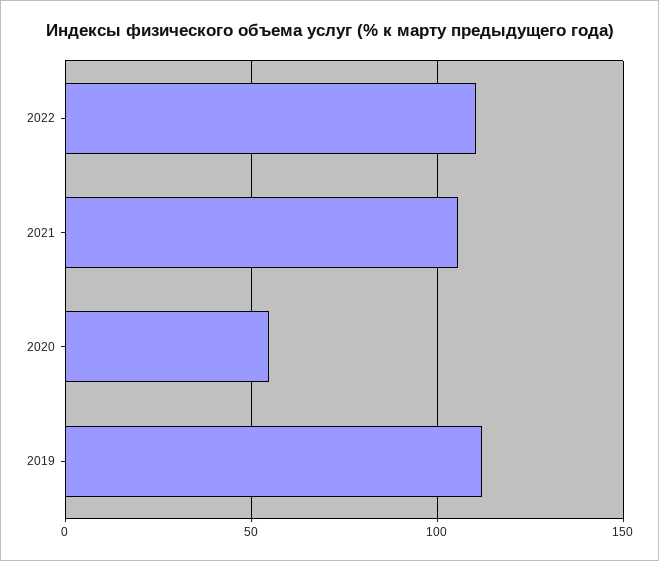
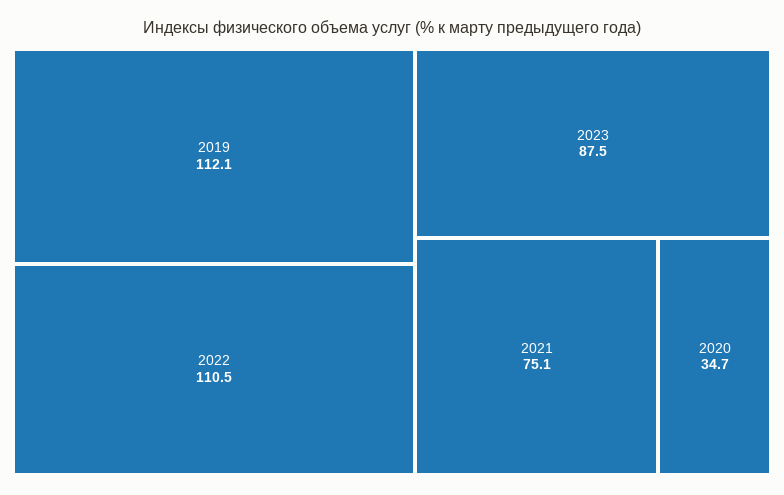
2021: 105 -> 75.1
2020: 55 -> 34.7
2023: none -> 87.5

